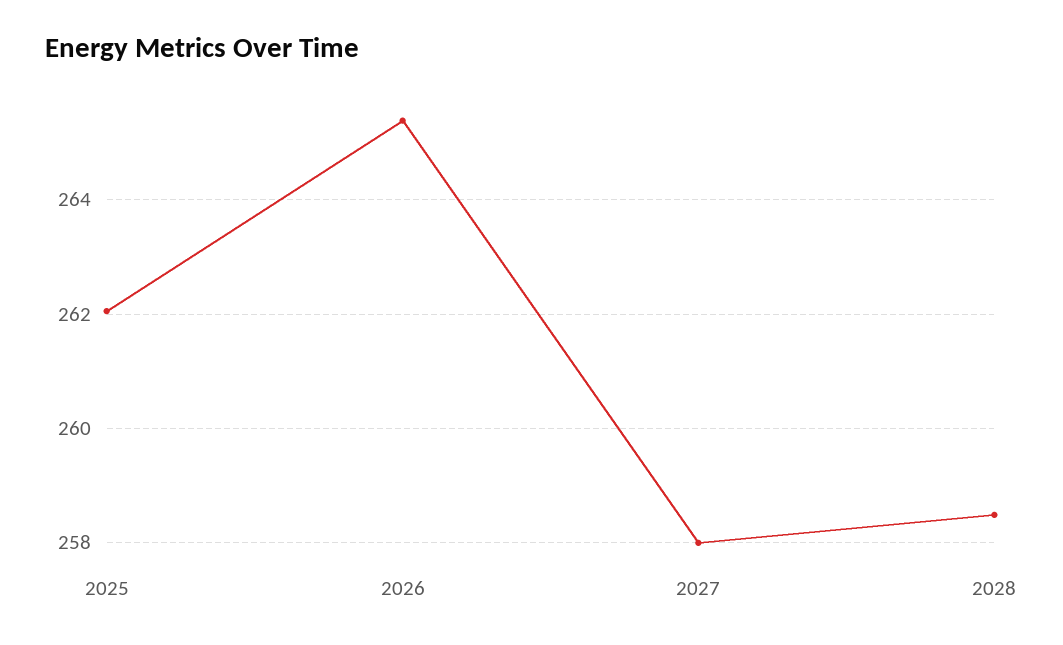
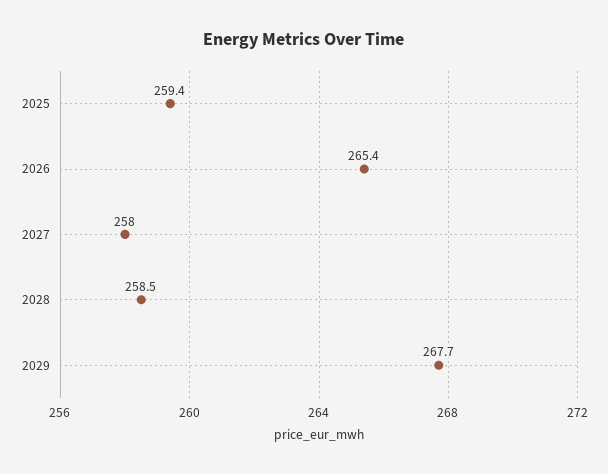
2025: 262 -> 259.4
2029: none -> 267.7

